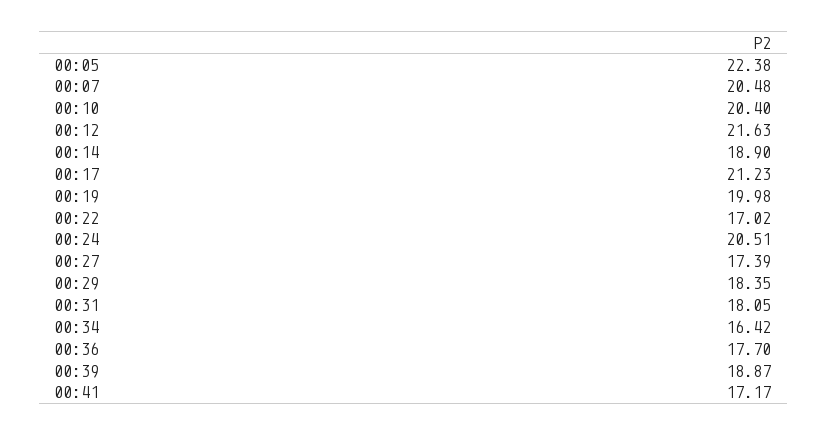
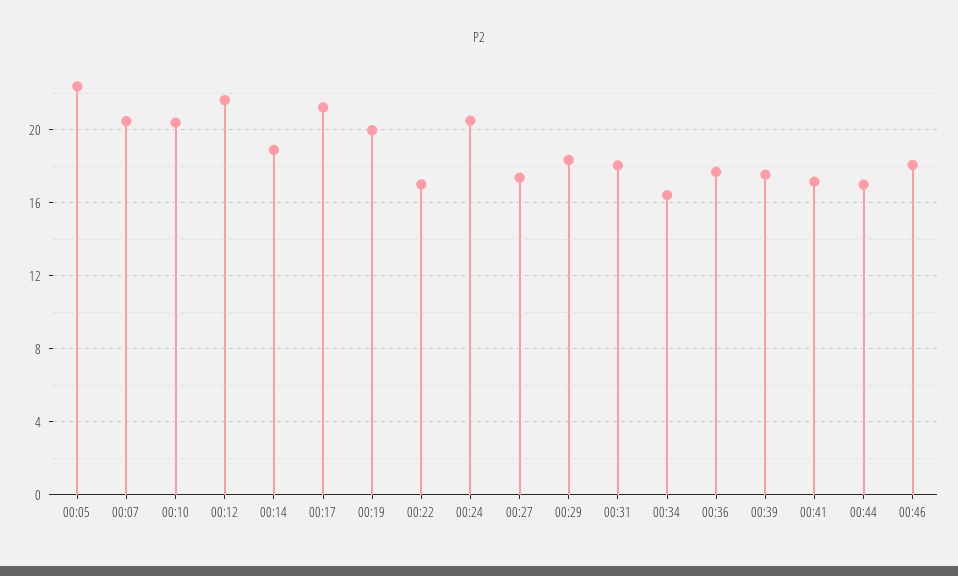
00:39: 18.87 -> 17.5
00:44: none -> 17
00:46: none -> 18

